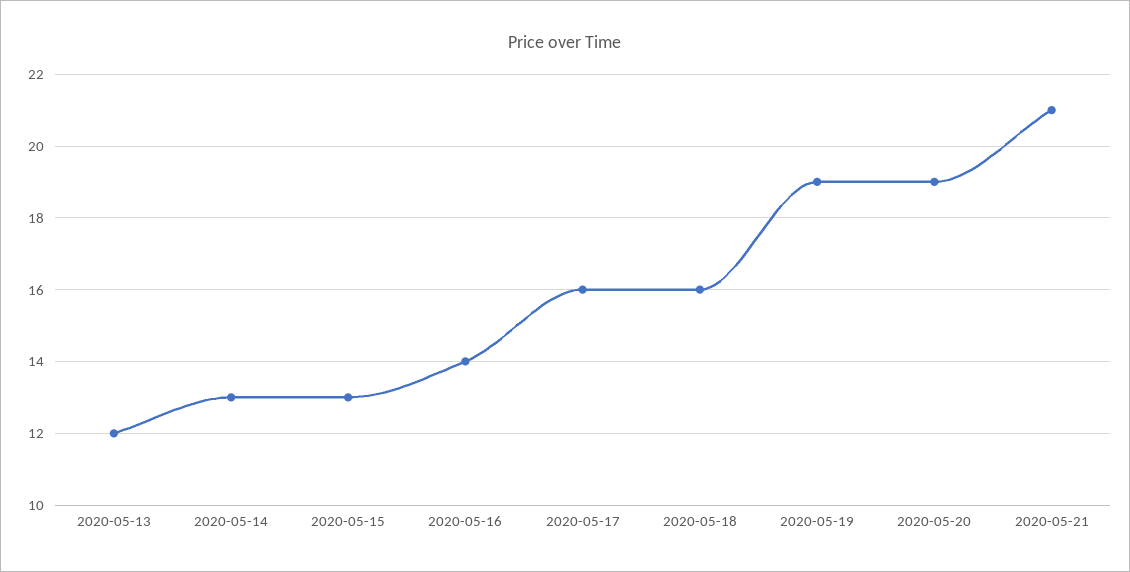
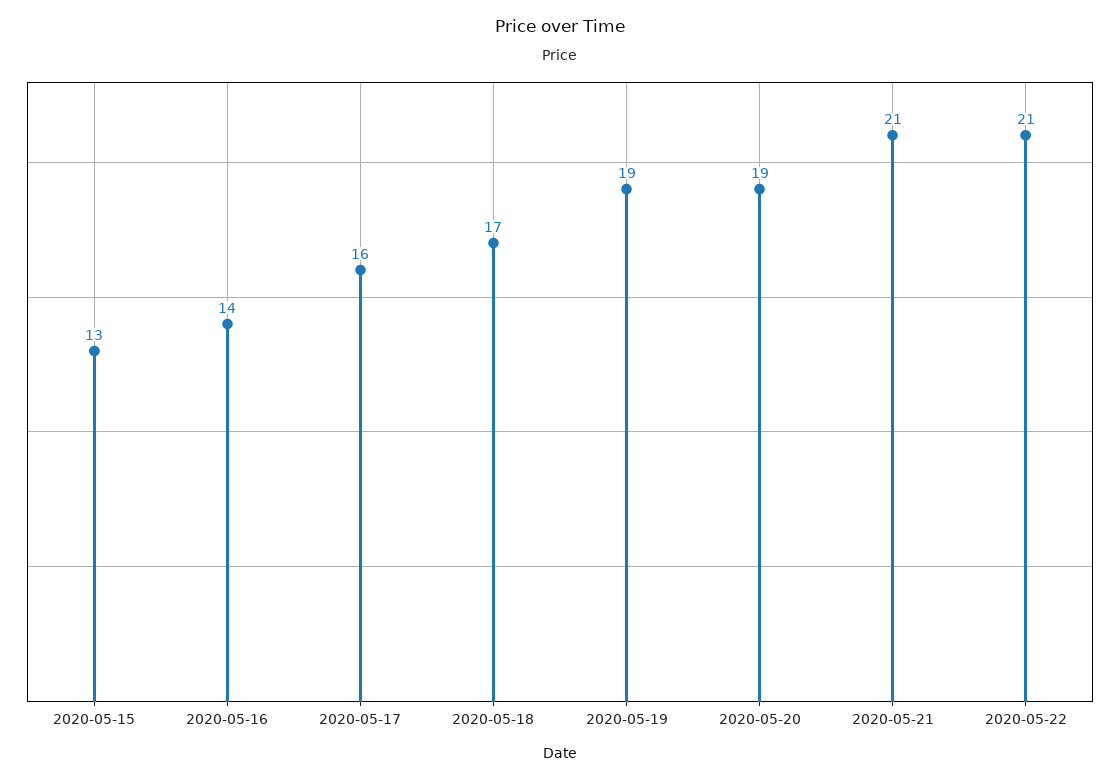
2020-05-13: 12 -> none
2020-05-14: 13 -> none
2020-05-18: 16 -> 17
2020-05-22: none -> 21

